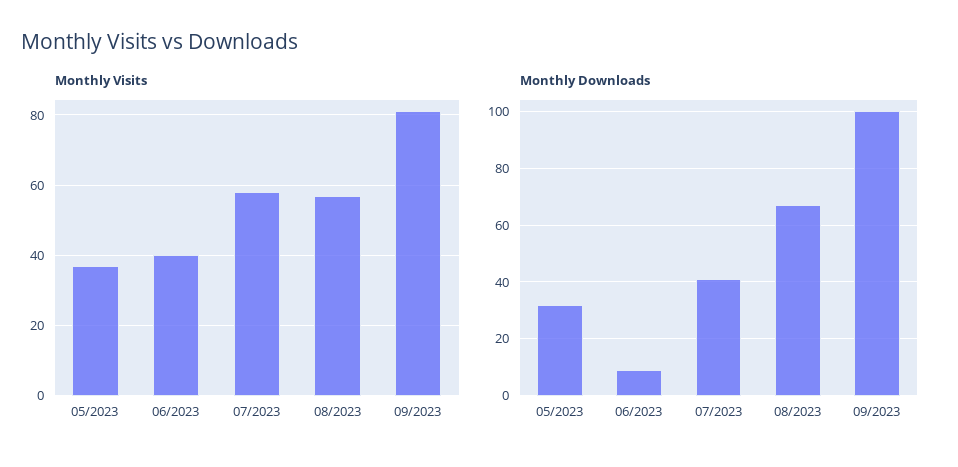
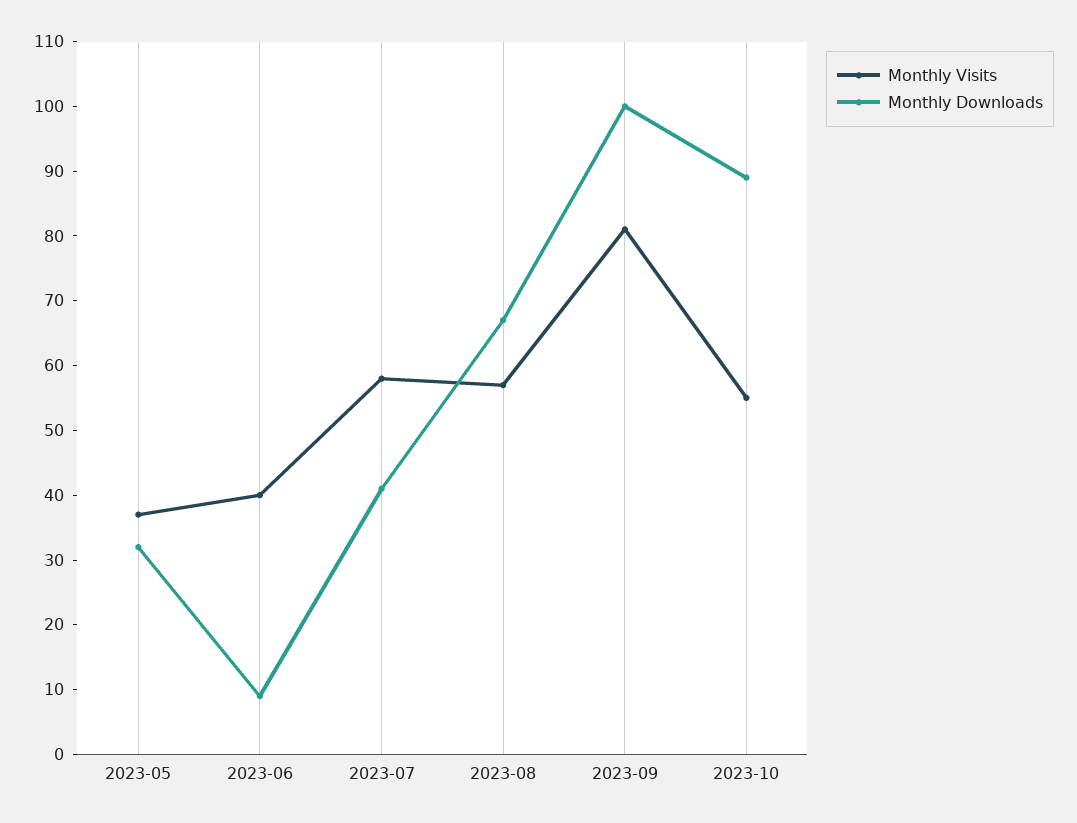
Monthly Visits, 2023-10: none -> 55
Monthly Downloads, 2023-10: none -> 90

